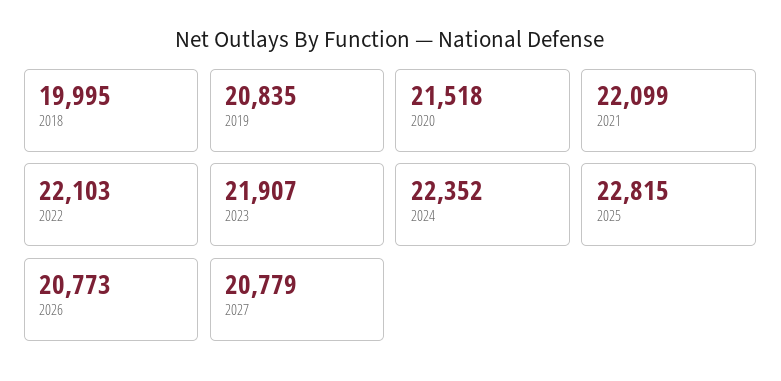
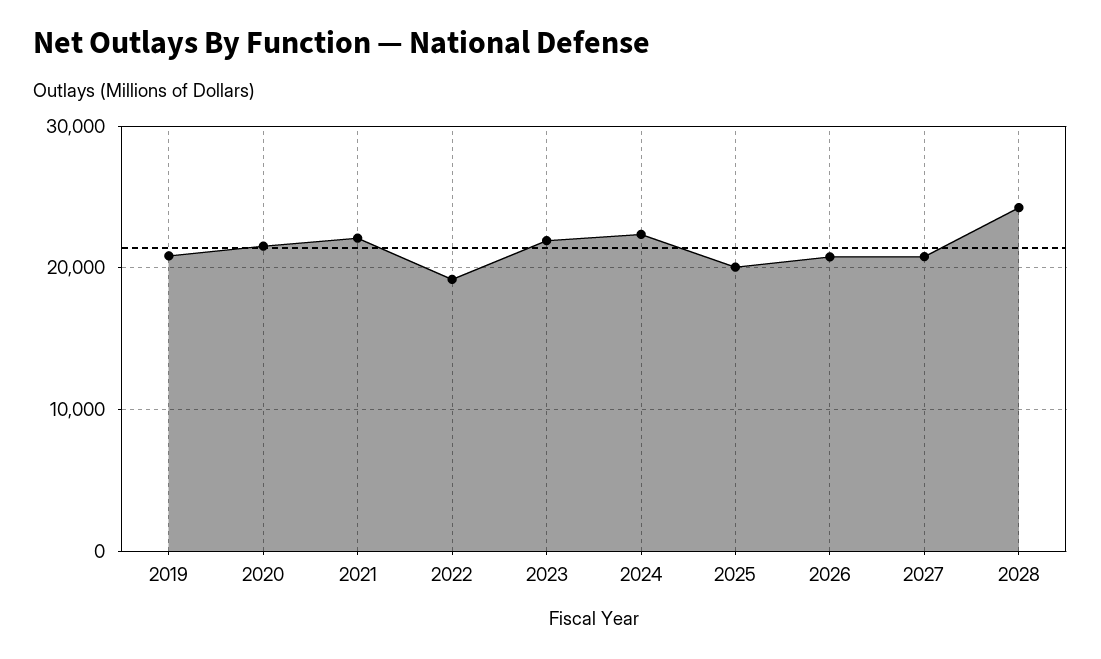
2018: 19995 -> none
2022: 22103 -> 19000
2025: 22815 -> 20000
2028: none -> 24000

